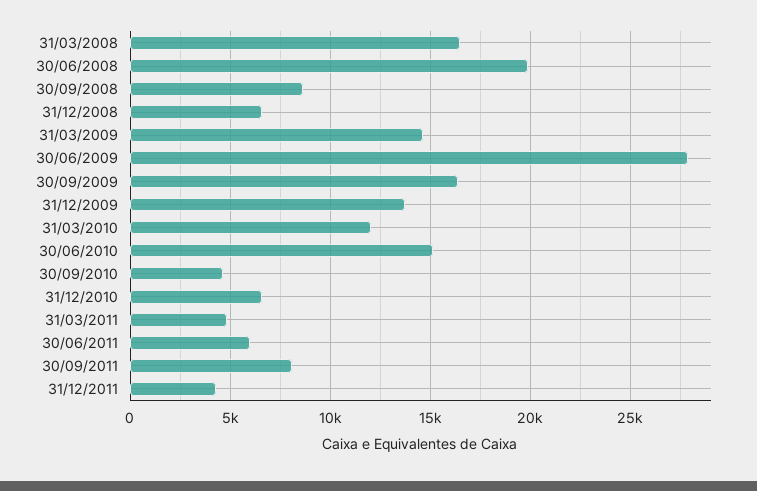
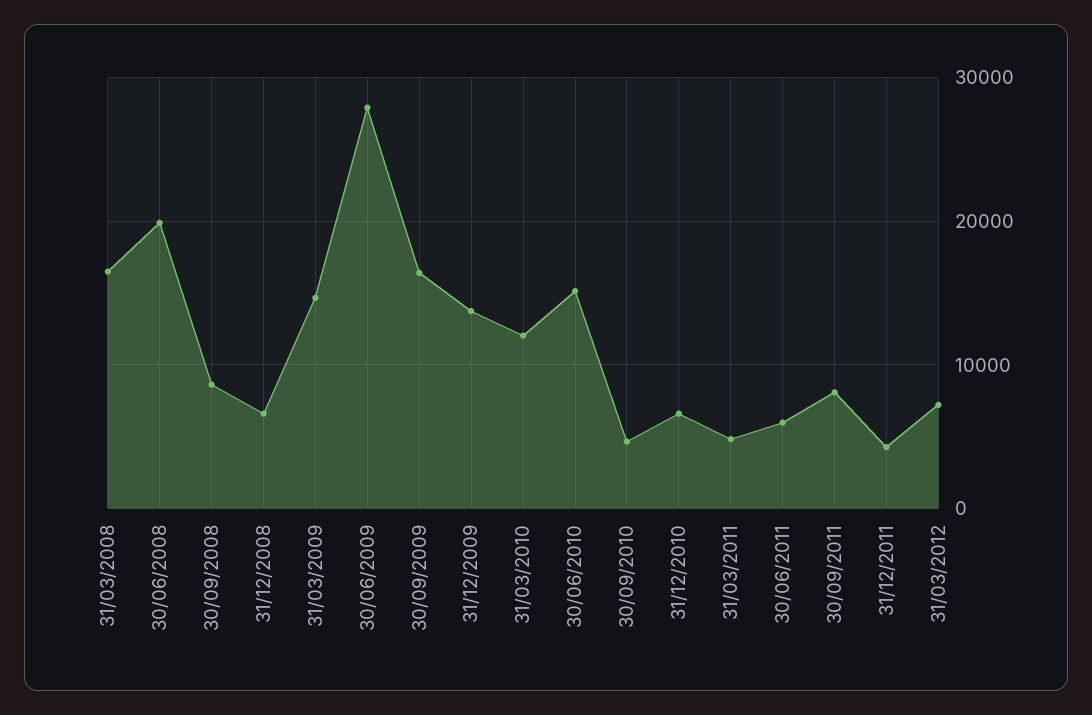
31/03/2012: none -> 7000

